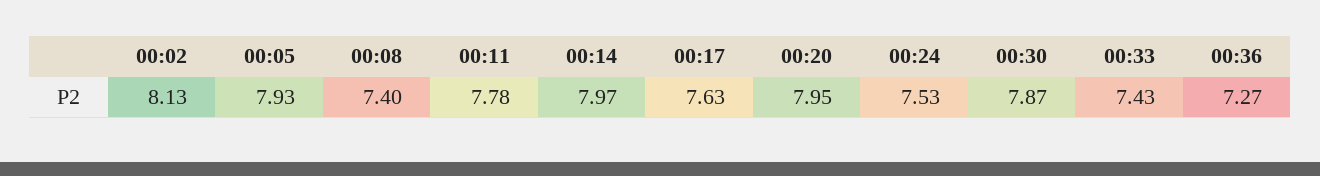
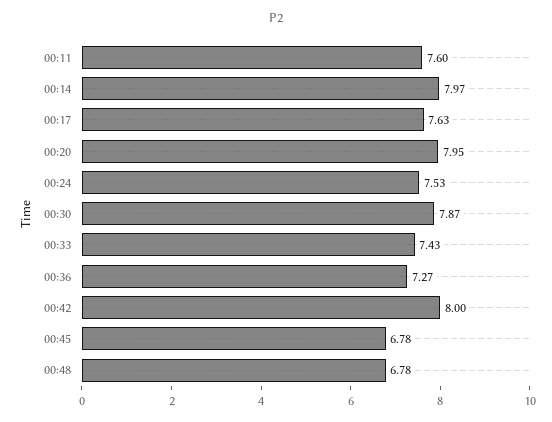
00:02: 8.13 -> none
00:05: 7.93 -> none
00:08: 7.4 -> none
00:11: 7.78 -> 7.6
00:42: none -> 8
00:45: none -> 6.78
00:48: none -> 6.78

